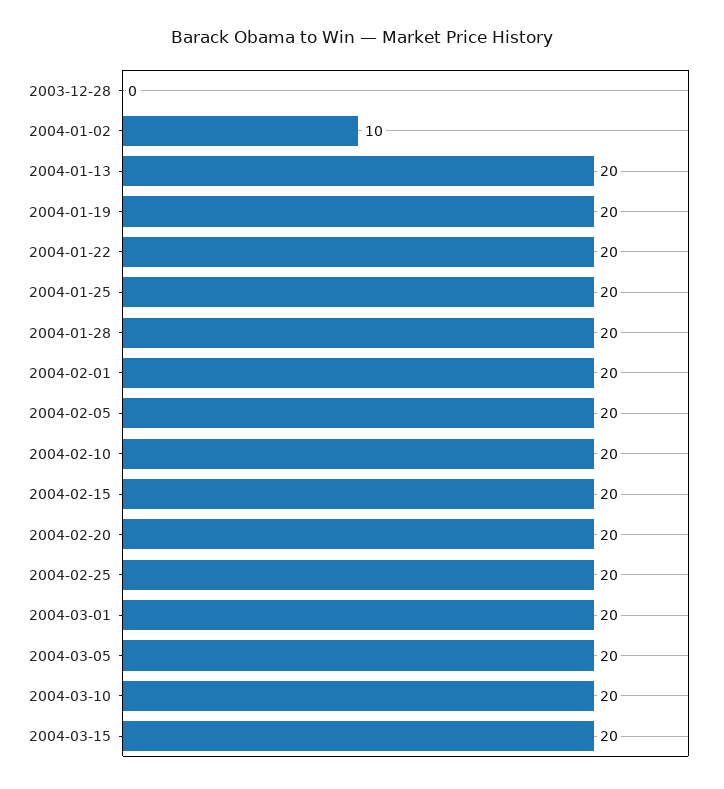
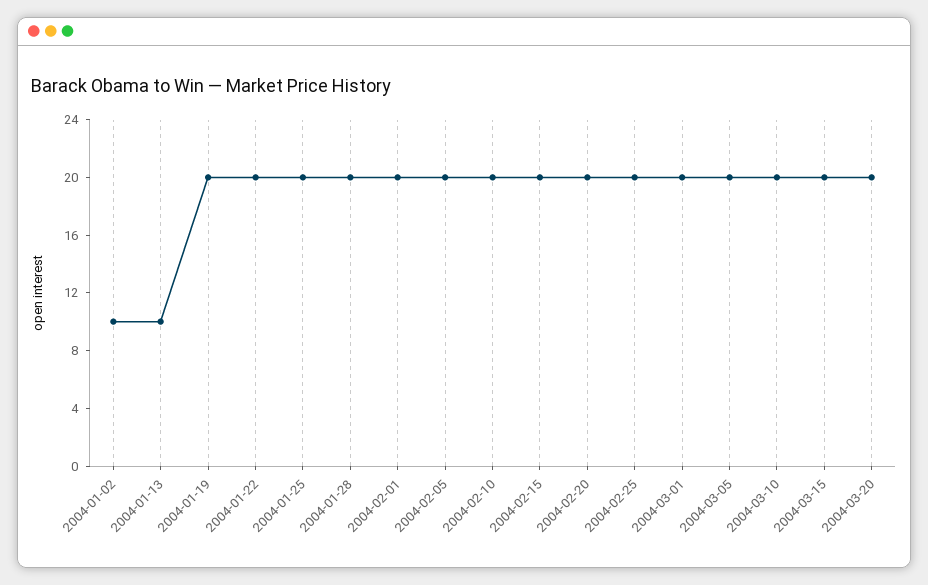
2003-12-28: 0 -> none
2004-01-13: 20 -> 10
2004-03-20: none -> 20

